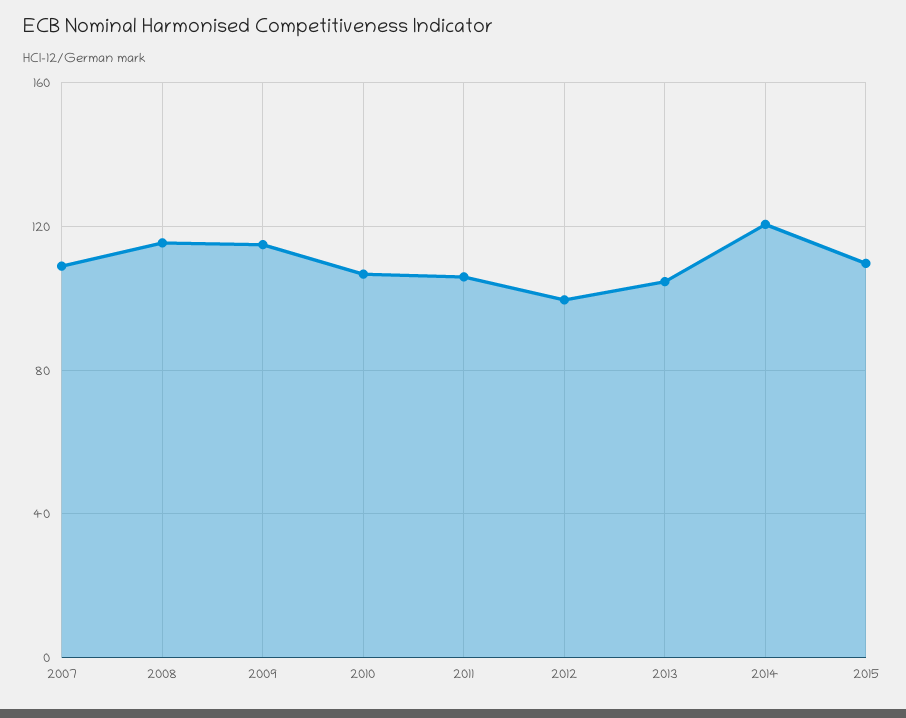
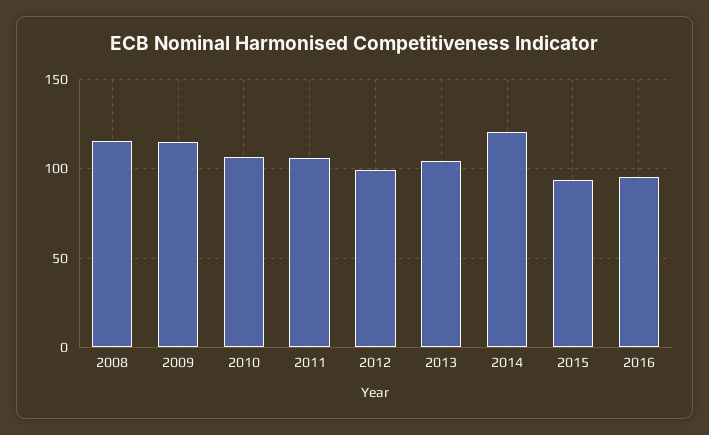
2007: 110 -> none
2015: 110 -> 95
2016: none -> 95

